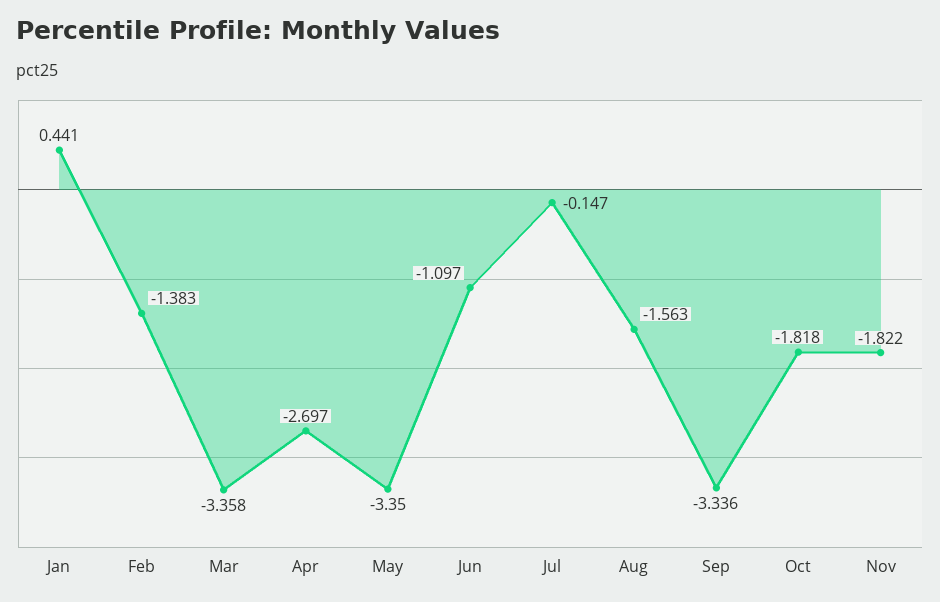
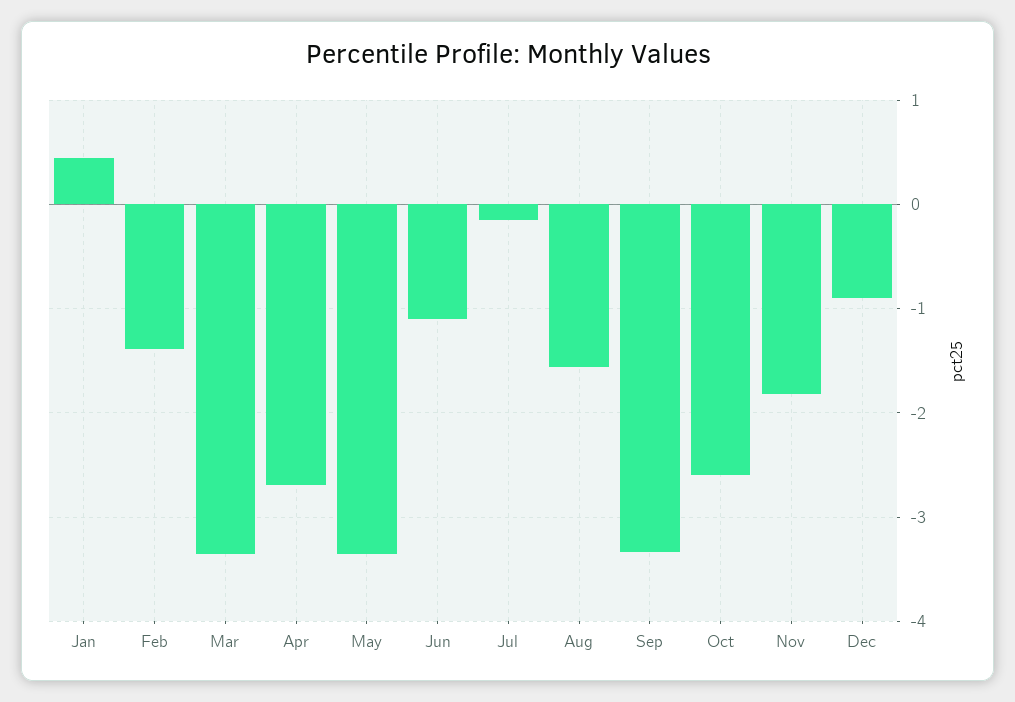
Oct: -1.818 -> -2.6
Dec: none -> -0.9

